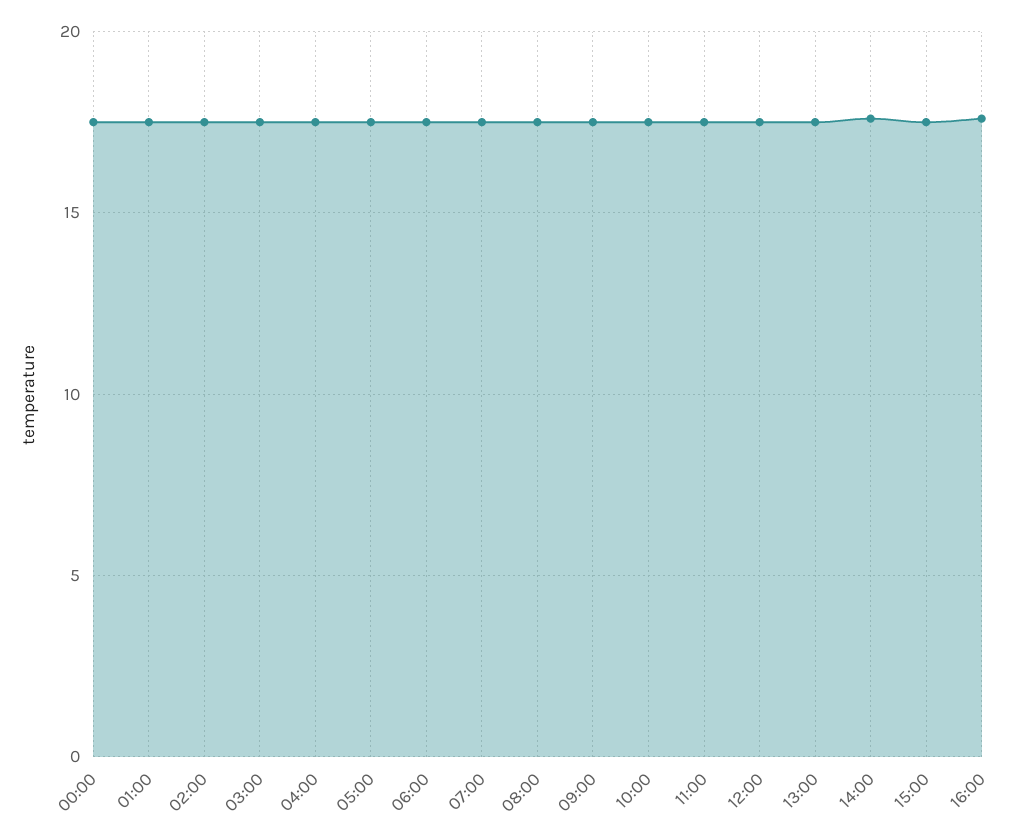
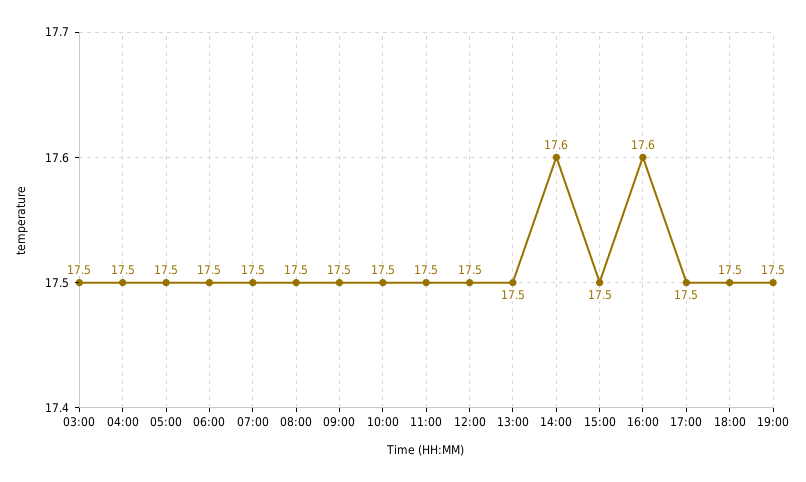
00:00: 17.5 -> none
01:00: 17.5 -> none
02:00: 17.5 -> none
17:00: none -> 17.5
18:00: none -> 17.5
19:00: none -> 17.5

